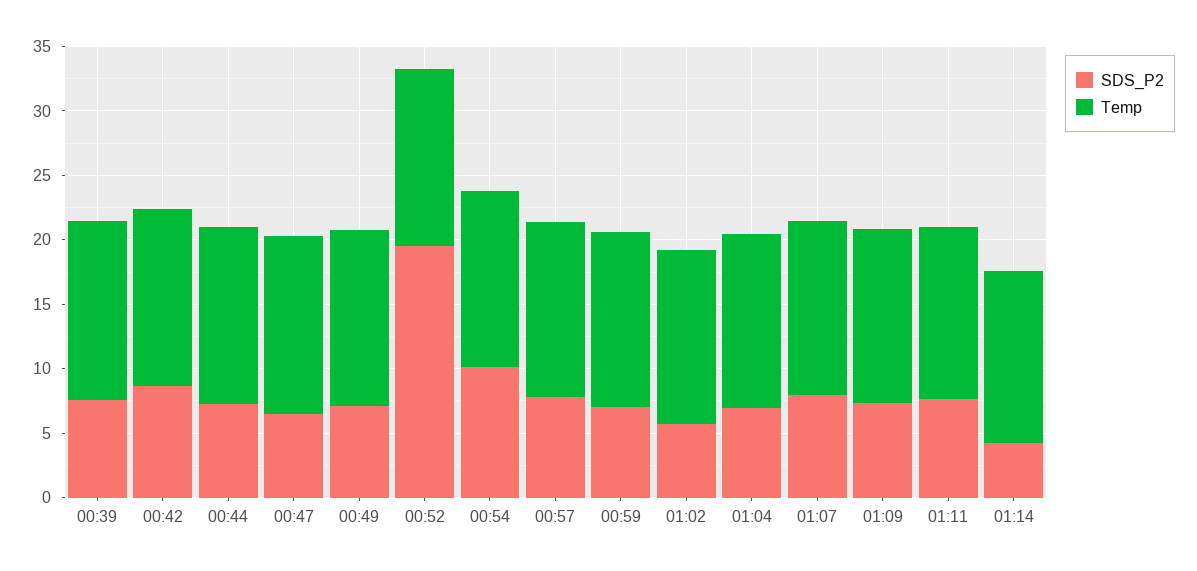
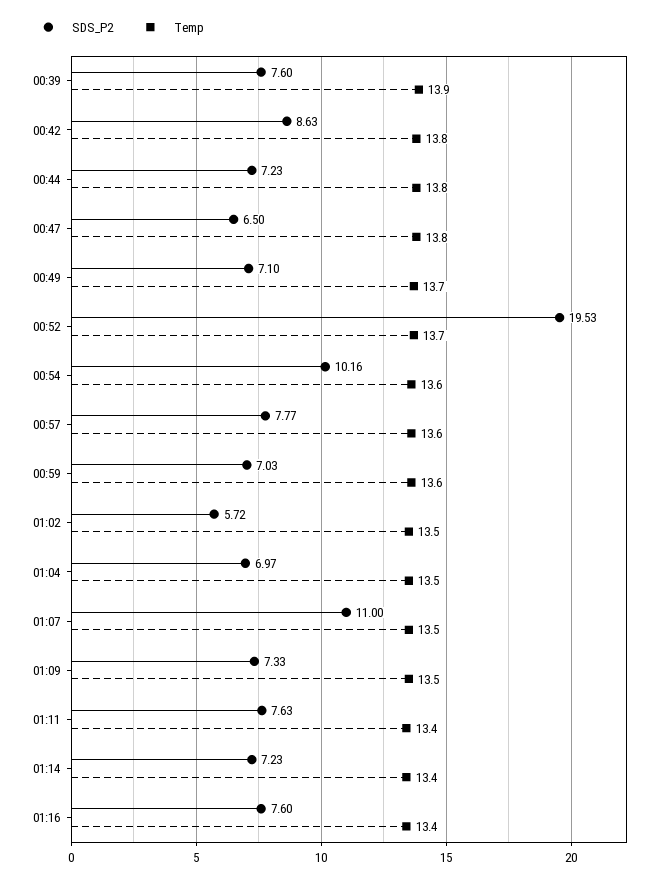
SDS_P2, 01:07: 8 -> 11
SDS_P2, 01:14: 4 -> 7.23
SDS_P2, 01:16: none -> 7.6
Temp, 01:16: none -> 13.4

